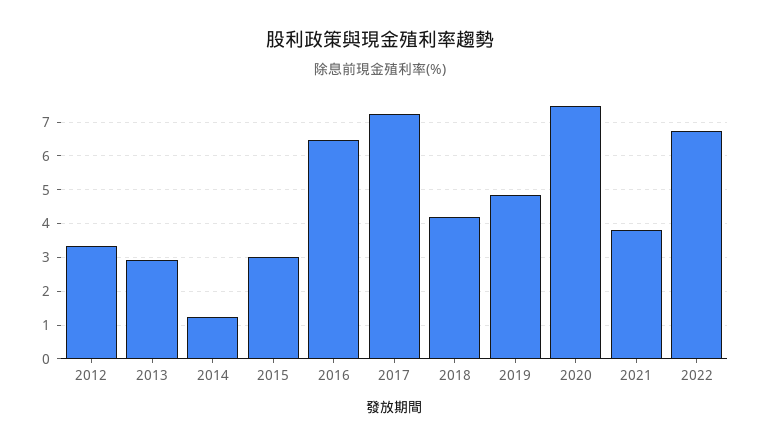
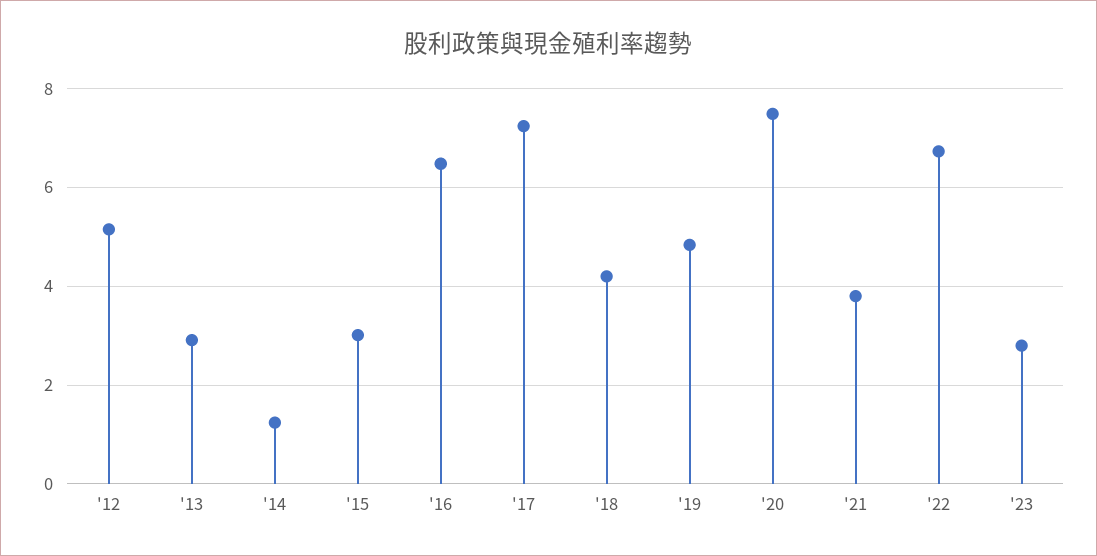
2012: 3.4 -> 5.2
'23: none -> 2.8

